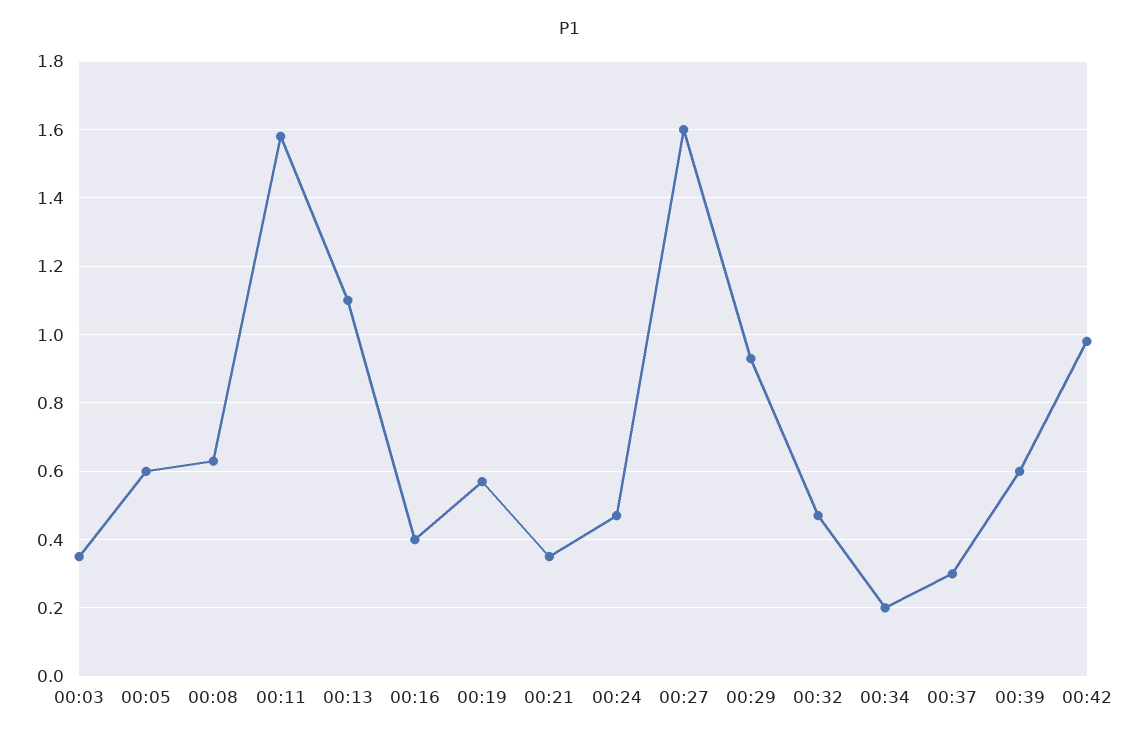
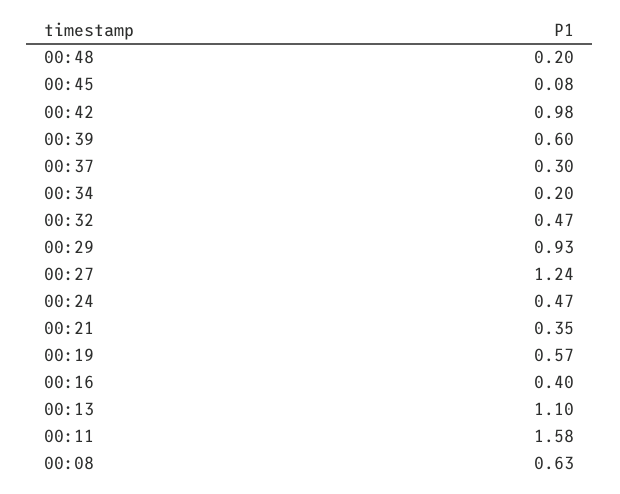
00:03: 0.35 -> none
00:05: 0.6 -> none
00:27: 1.6 -> 1.24
00:48: none -> 0.2
00:45: none -> 0.08

